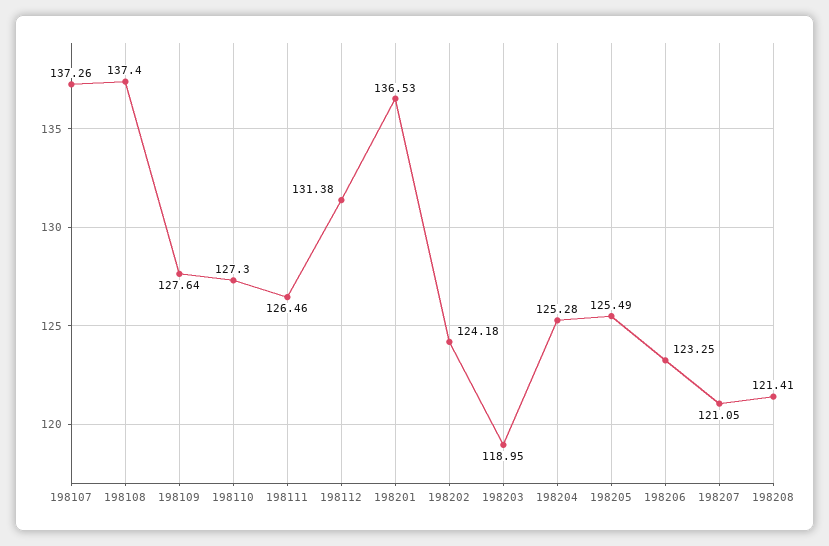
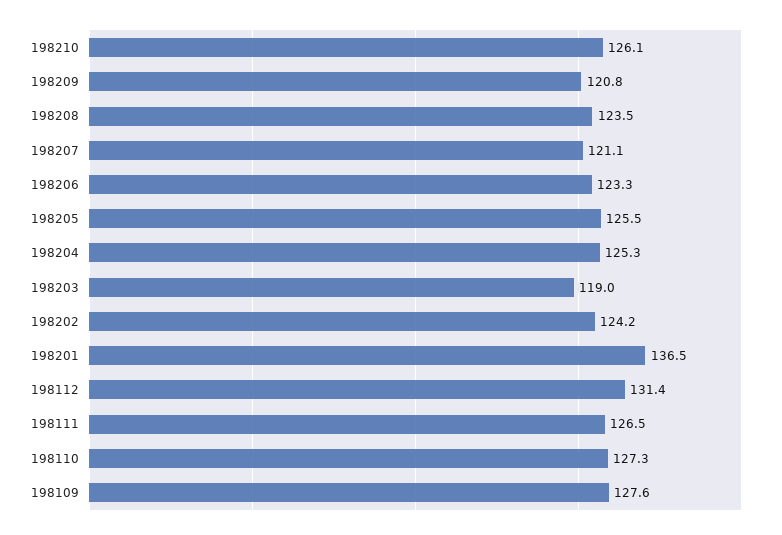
198107: 137.26 -> none
198108: 137.4 -> none
198208: 121.41 -> 123.5
198210: none -> 126.1
198209: none -> 120.8

